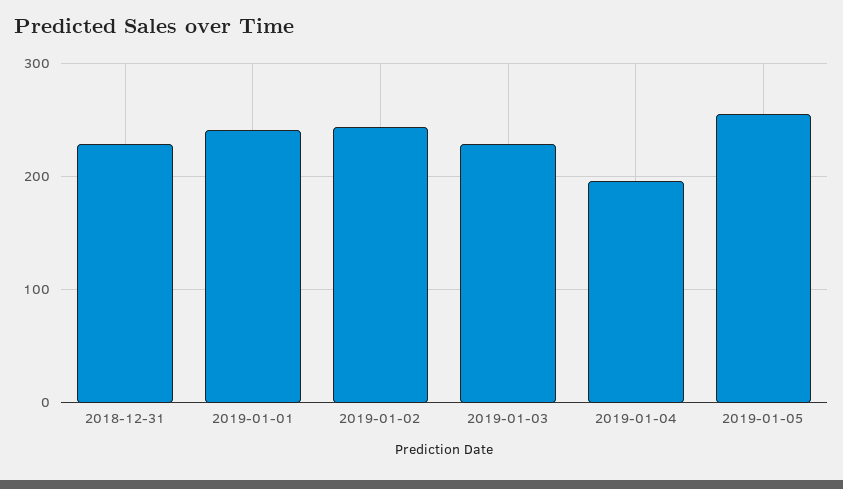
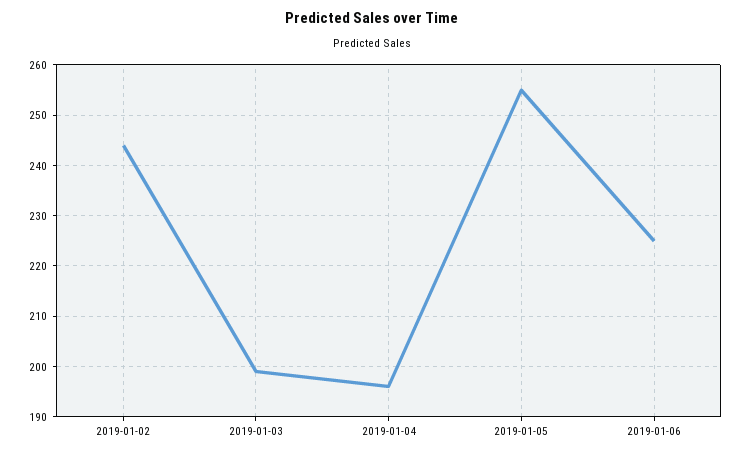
2018-12-31: 230 -> none
2019-01-01: 240 -> none
2019-01-03: 230 -> 200
2019-01-06: none -> 225

